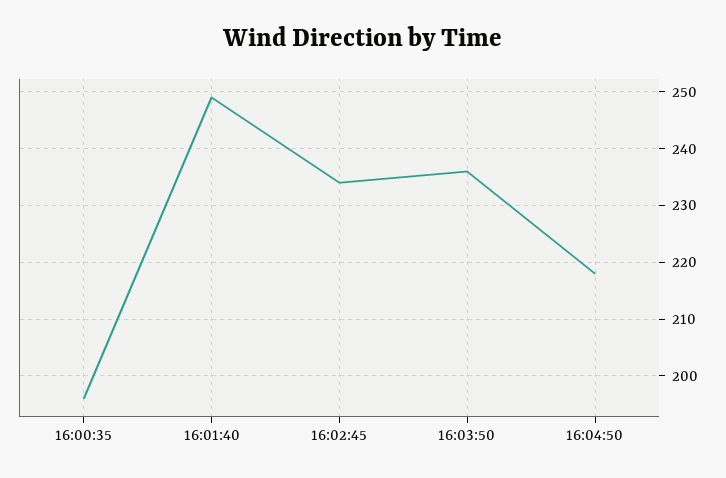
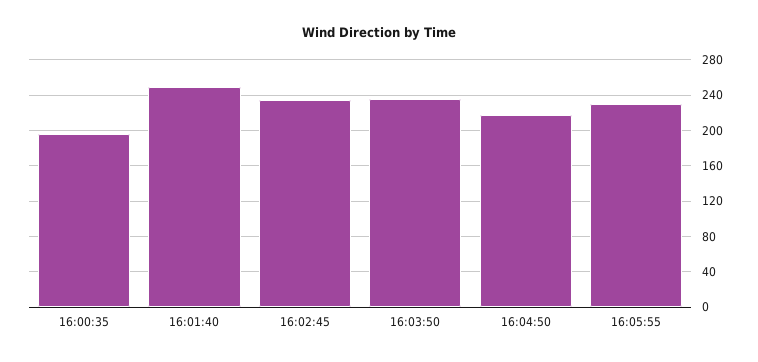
16:05:55: none -> 230

